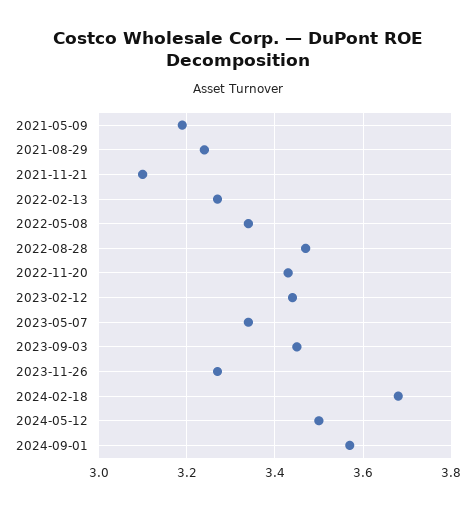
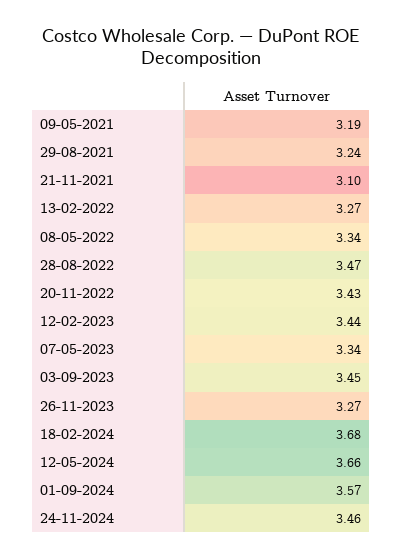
2024-05-12: 3.5 -> 3.66
24-11-2024: none -> 3.46

